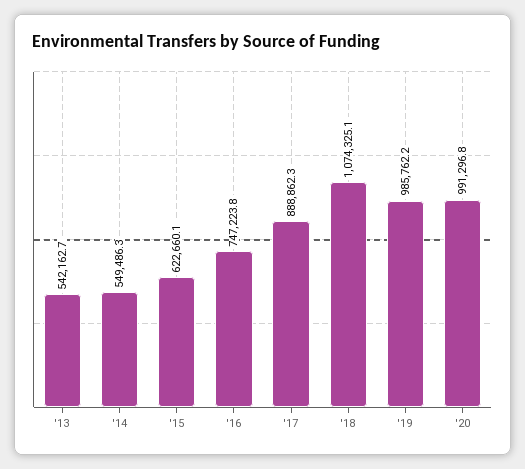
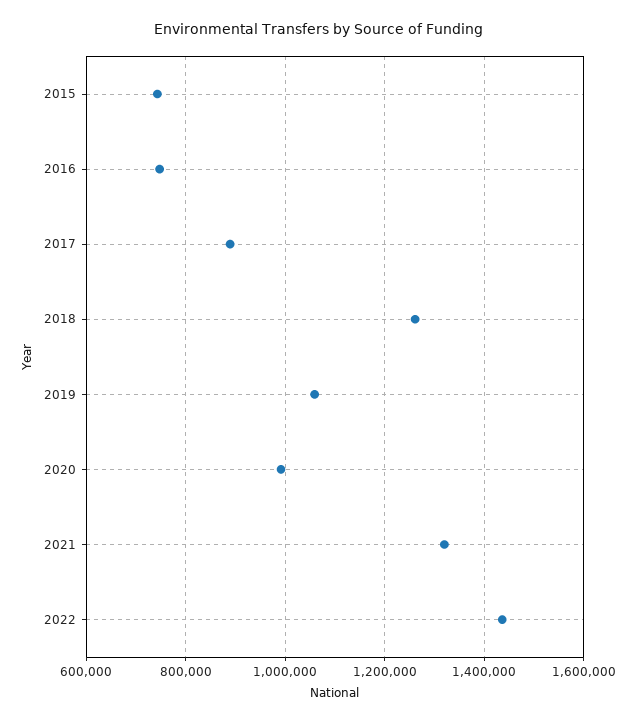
'13: 542162.7 -> none
'14: 549486.3 -> none
'15: 622660.1 -> 740000
'18: 1074325.1 -> 1260000
'19: 985762.2 -> 1060000
2021: none -> 1320000
2022: none -> 1440000

